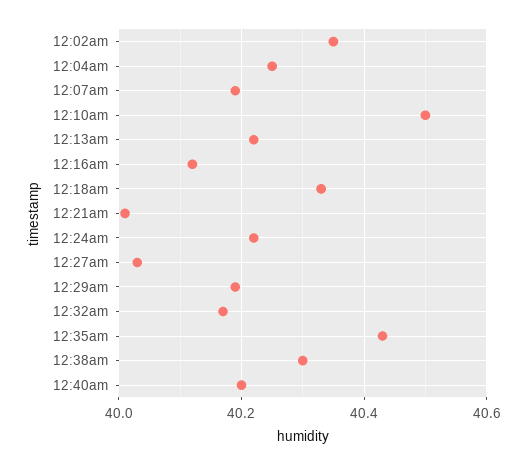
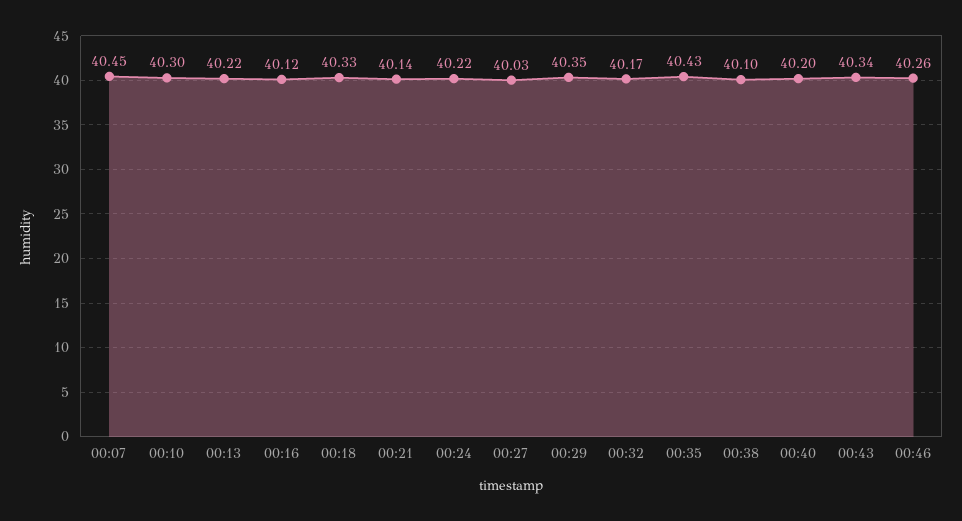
12:02am: 40.35 -> none
12:04am: 40.25 -> none
12:07am: 40.2 -> 40.45
12:10am: 40.5 -> 40.3
12:21am: 40 -> 40.14
12:29am: 40.2 -> 40.35
12:38am: 40.3 -> 40.1
00:43: none -> 40.34
00:46: none -> 40.26

